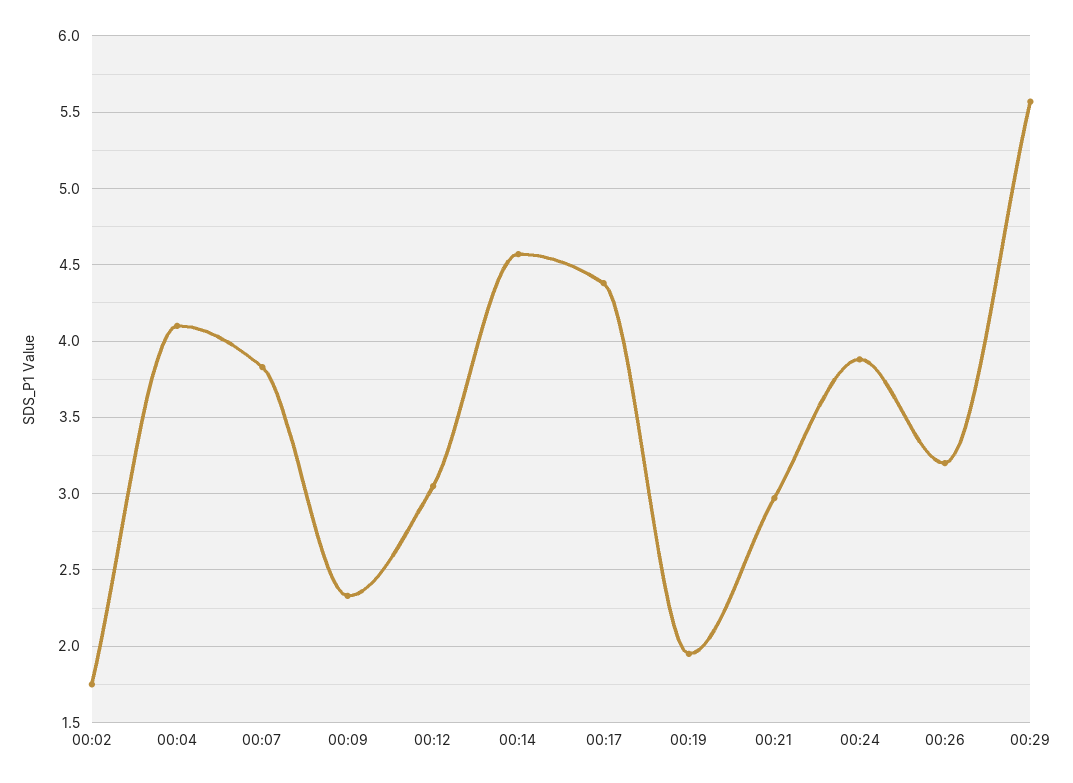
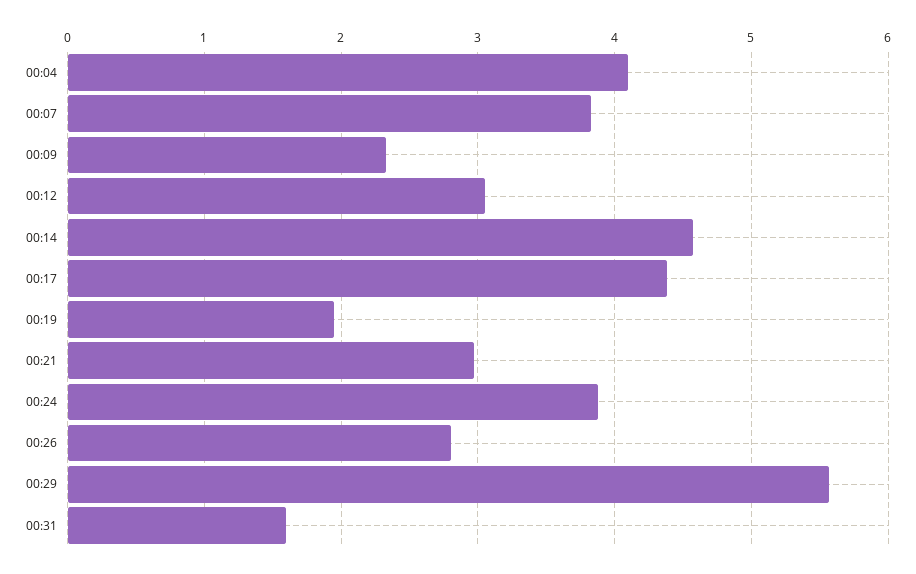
00:02: 1.75 -> none
00:26: 3.2 -> 2.8
00:31: none -> 1.6

